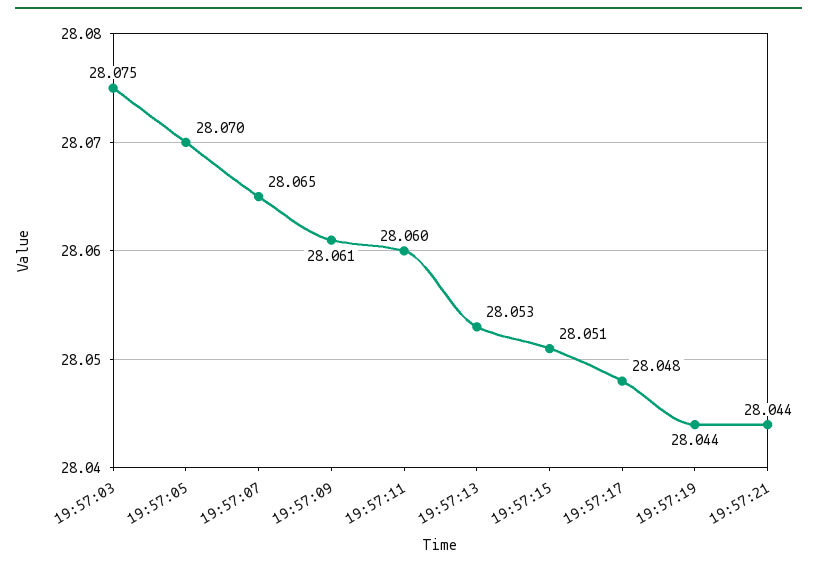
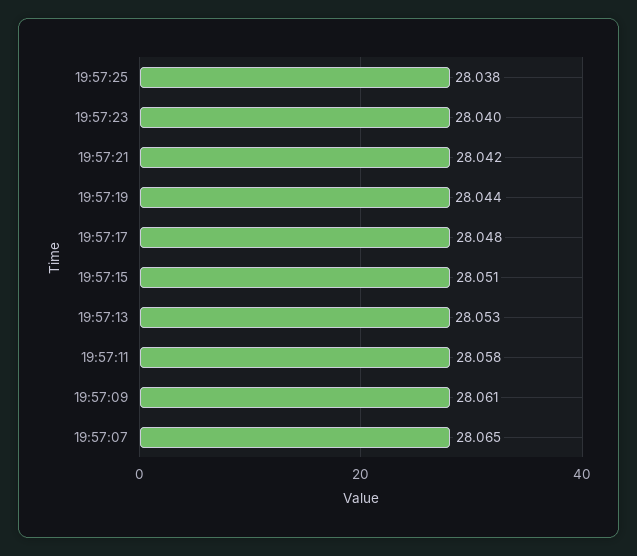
19:57:03: 28.075 -> none
19:57:05: 28.07 -> none
19:57:11: 28.06 -> 28.058
19:57:21: 28.044 -> 28.042
19:57:25: none -> 28.038
19:57:23: none -> 28.04

